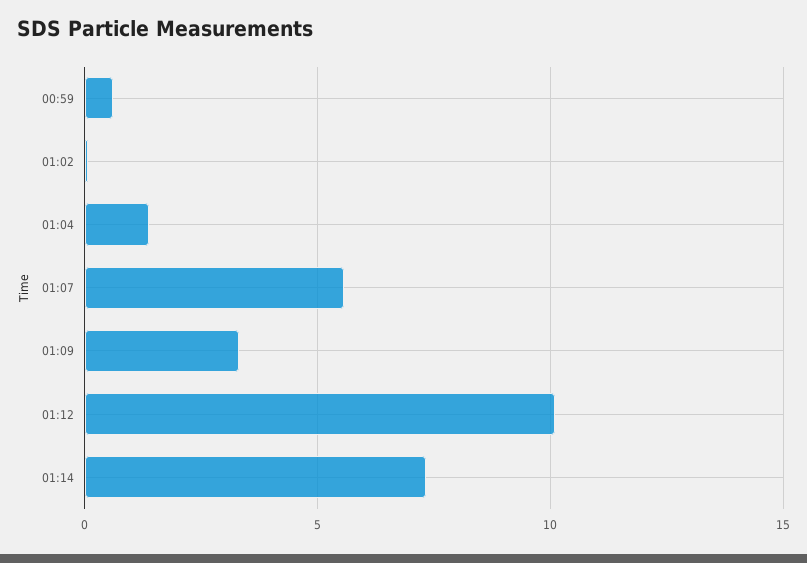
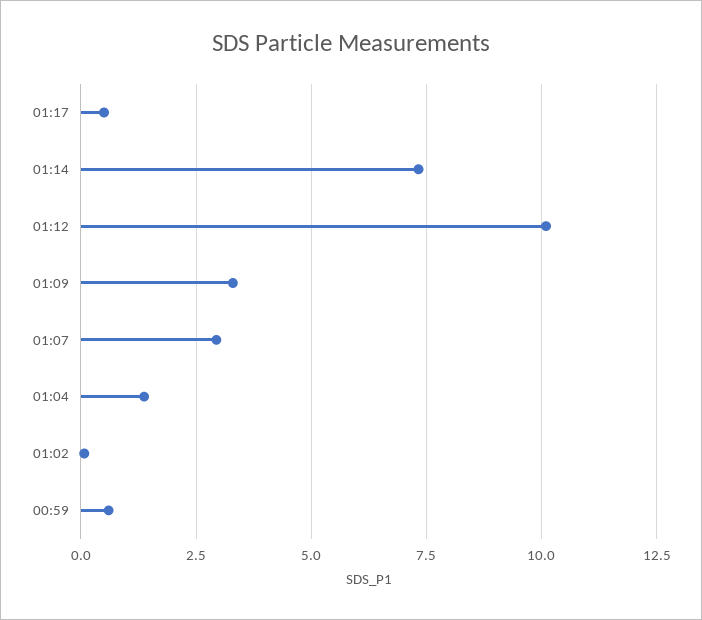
01:07: 5.5 -> 3
01:17: none -> 0.5

